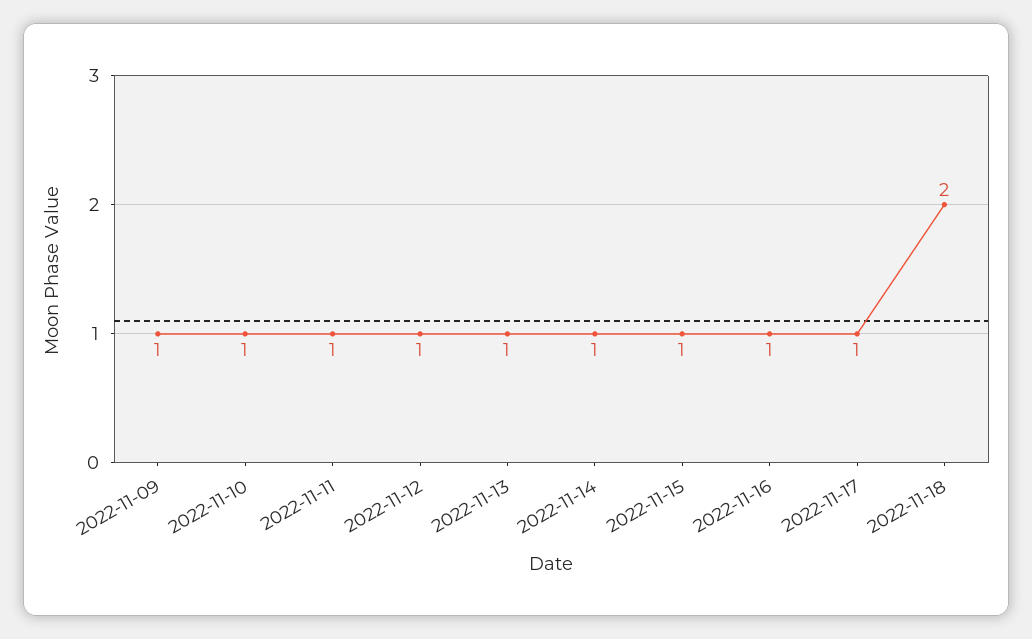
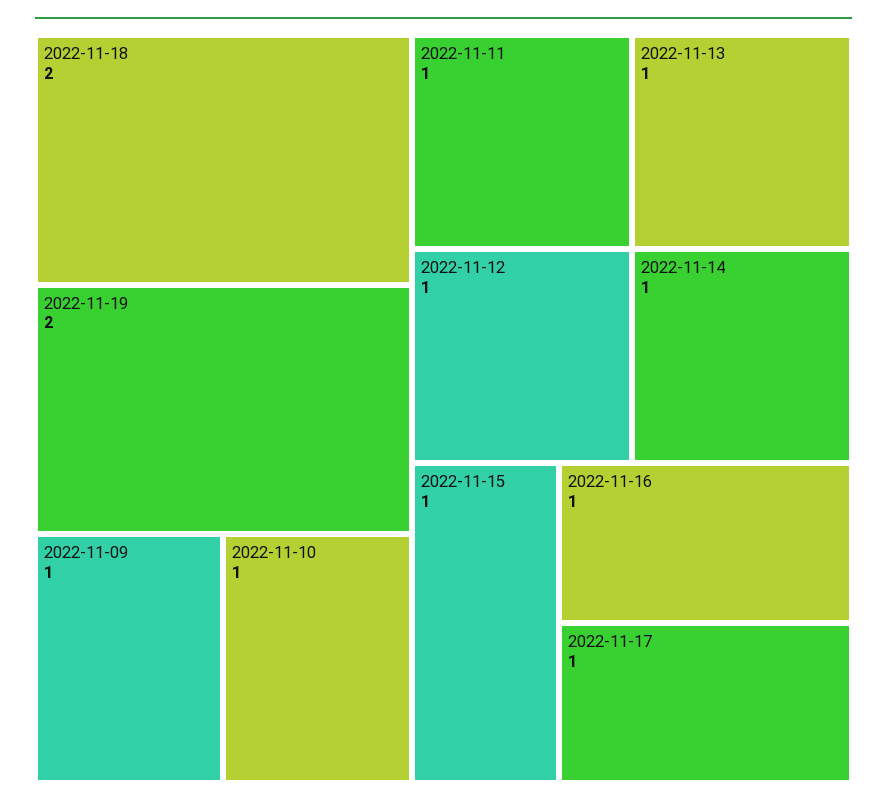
2022-11-19: none -> 2

